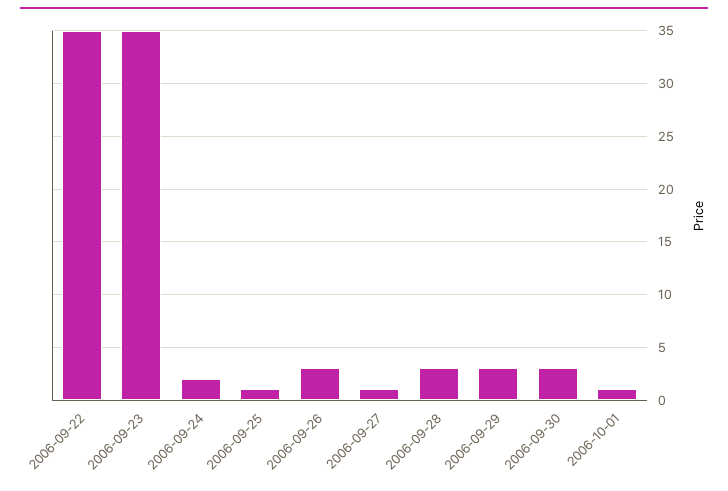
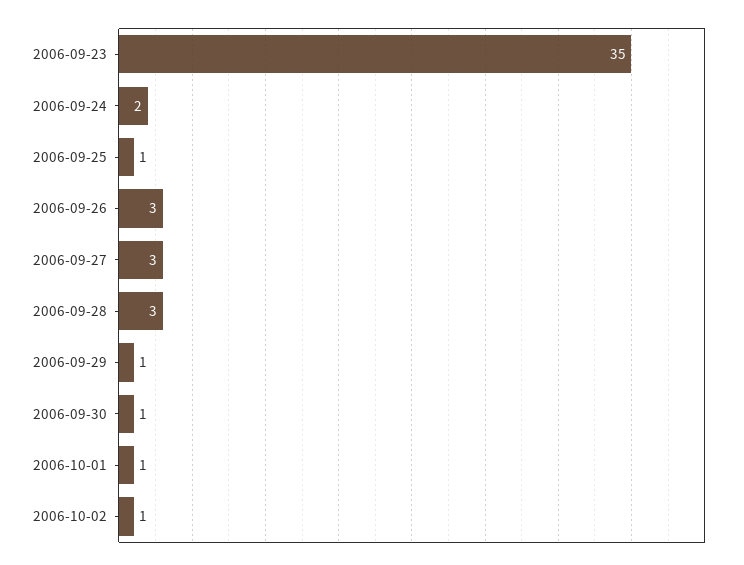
2006-09-22: 35 -> none
2006-09-27: 1 -> 3
2006-09-29: 3 -> 1
2006-09-30: 3 -> 1
2006-10-02: none -> 1

